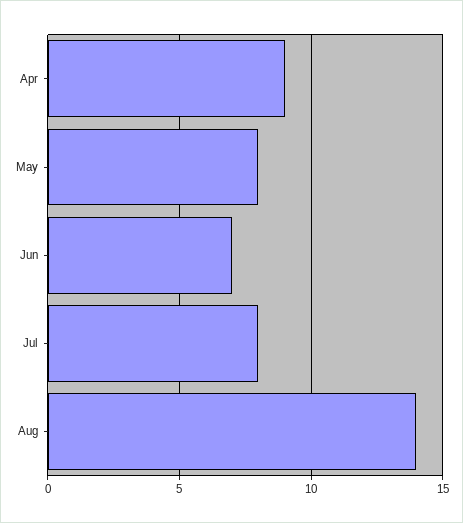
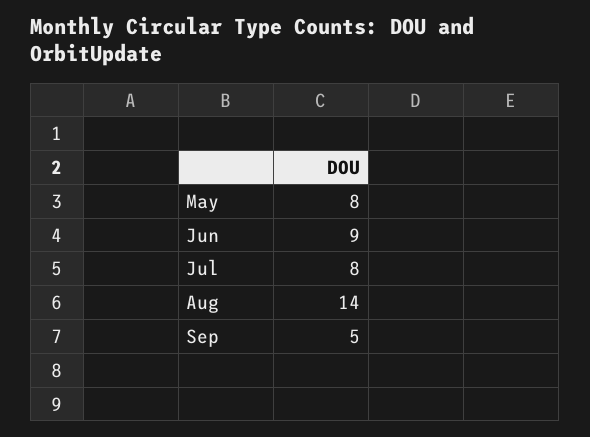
Apr: 9 -> none
Jun: 7 -> 9
Sep: none -> 5

